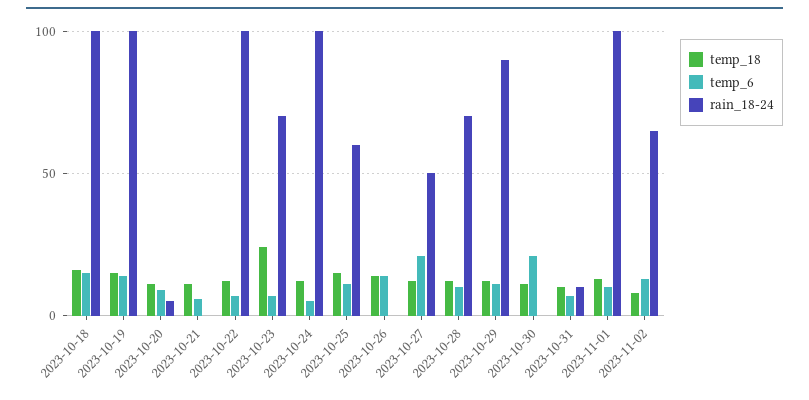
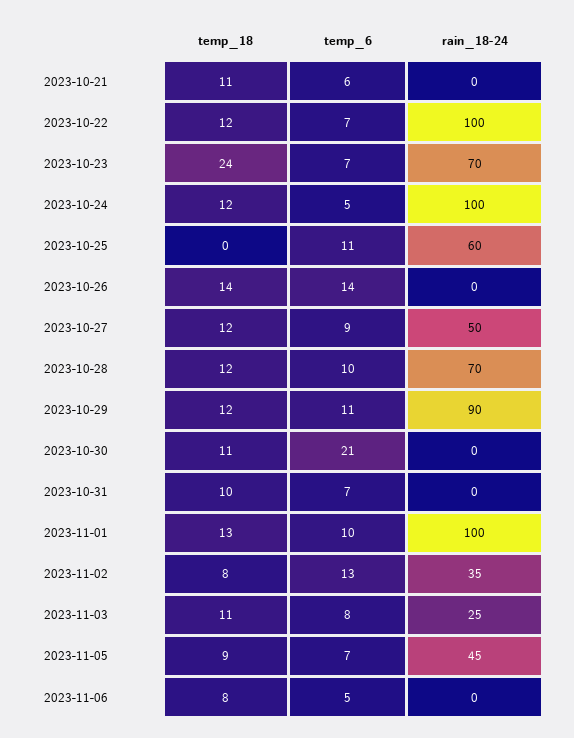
temp_18, 2023-10-18: 15 -> none
temp_6, 2023-10-18: 15 -> none
rain_18-24, 2023-10-18: 100 -> none
temp_18, 2023-10-19: 15 -> none
temp_6, 2023-10-19: 15 -> none
rain_18-24, 2023-10-19: 100 -> none
temp_18, 2023-10-20: 10 -> none
temp_6, 2023-10-20: 10 -> none
rain_18-24, 2023-10-20: 5 -> none
temp_18, 2023-10-25: 15 -> 0
temp_6, 2023-10-27: 20 -> 9
rain_18-24, 2023-10-31: 10 -> 0
rain_18-24, 2023-11-02: 65 -> 35
temp_18, 2023-11-03: none -> 11
temp_6, 2023-11-03: none -> 8
rain_18-24, 2023-11-03: none -> 25
temp_18, 2023-11-05: none -> 9
temp_6, 2023-11-05: none -> 7
rain_18-24, 2023-11-05: none -> 45
temp_18, 2023-11-06: none -> 8
temp_6, 2023-11-06: none -> 5
rain_18-24, 2023-11-06: none -> 0

